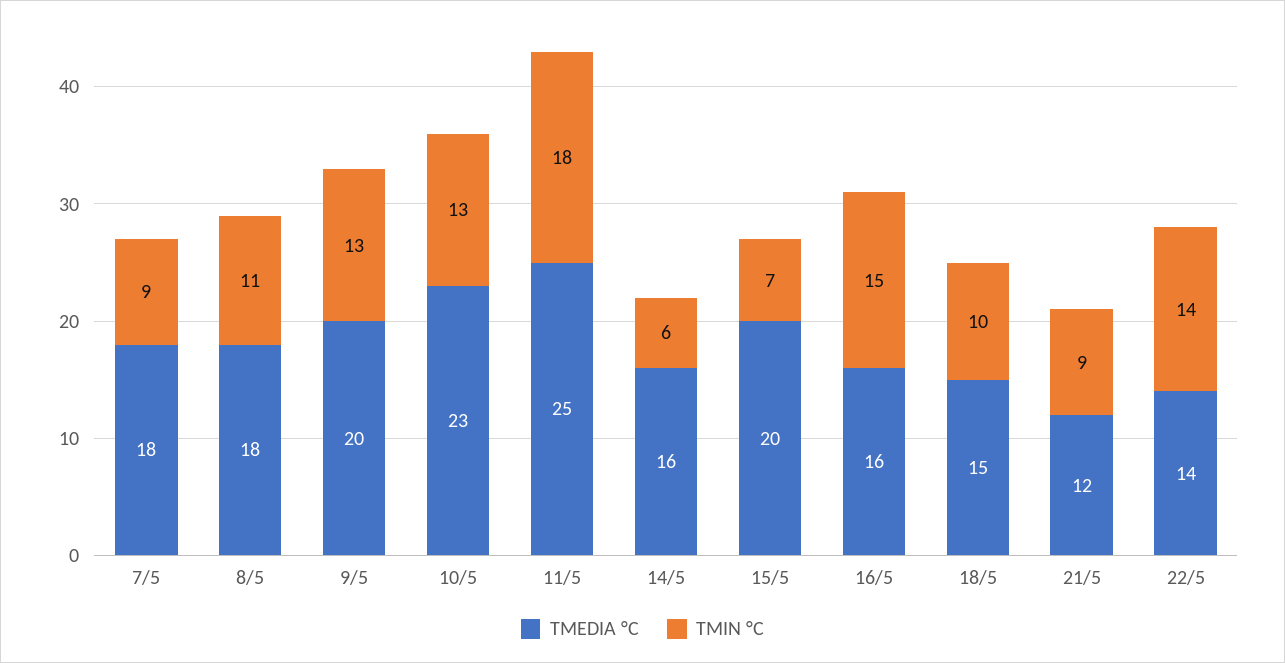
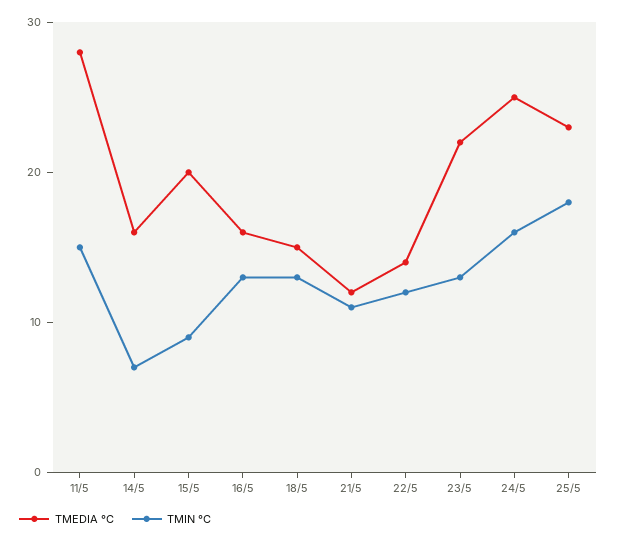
TMEDIA °C, 7/5: 18 -> none
TMIN °C, 7/5: 9 -> none
TMEDIA °C, 8/5: 18 -> none
TMIN °C, 8/5: 11 -> none
TMEDIA °C, 9/5: 20 -> none
TMIN °C, 9/5: 13 -> none
TMEDIA °C, 10/5: 23 -> none
TMIN °C, 10/5: 13 -> none
TMEDIA °C, 11/5: 25 -> 28
TMIN °C, 11/5: 18 -> 15
TMIN °C, 14/5: 6 -> 7
TMIN °C, 15/5: 7 -> 9
TMIN °C, 16/5: 15 -> 13
TMIN °C, 18/5: 10 -> 13
TMIN °C, 21/5: 9 -> 11
TMIN °C, 22/5: 14 -> 12
TMEDIA °C, 23/5: none -> 22
TMIN °C, 23/5: none -> 13
TMEDIA °C, 24/5: none -> 25
TMIN °C, 24/5: none -> 16
TMEDIA °C, 25/5: none -> 23
TMIN °C, 25/5: none -> 18

